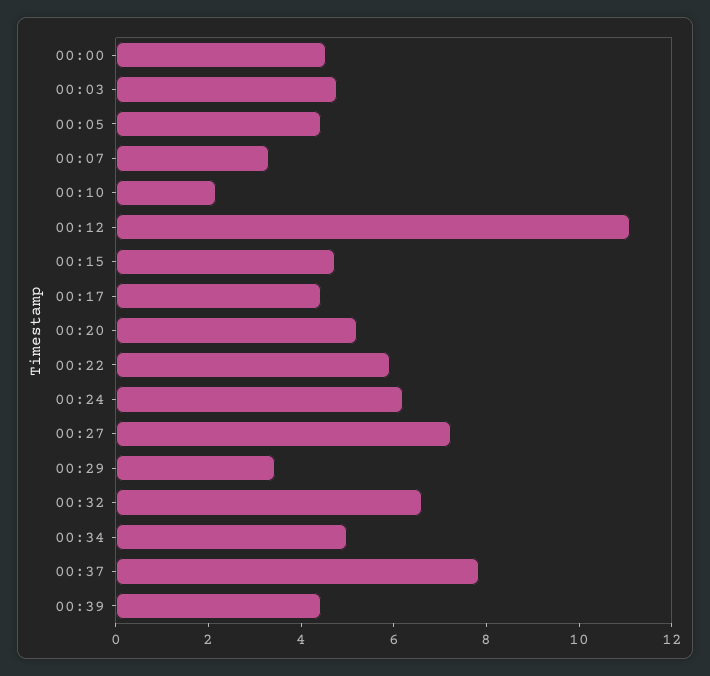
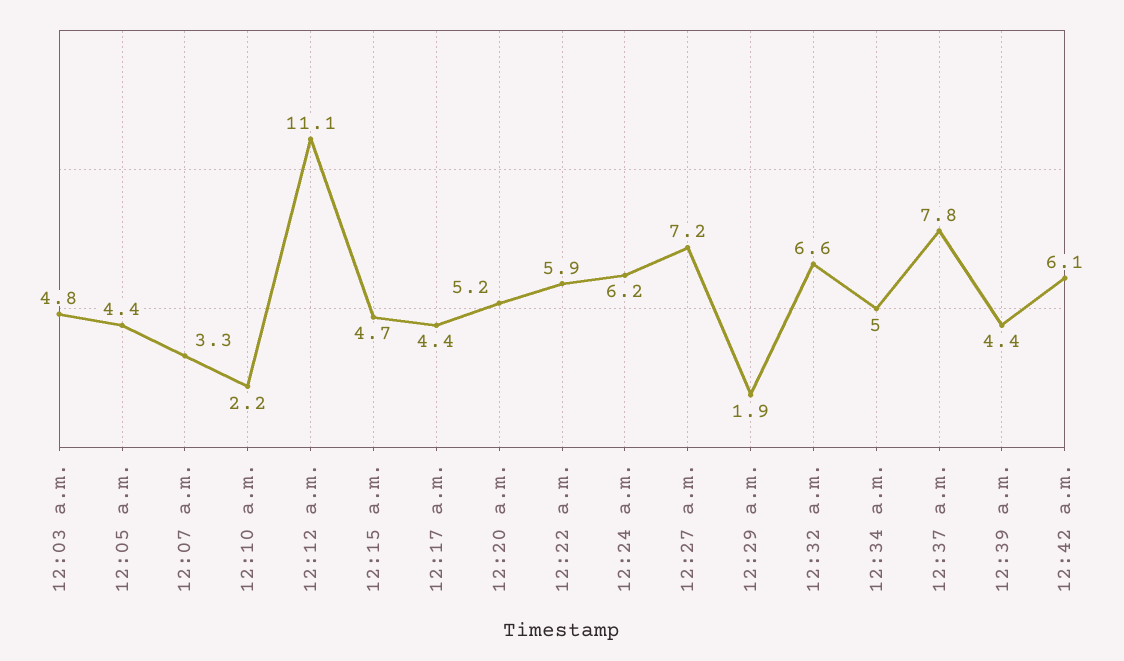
00:00: 4.5 -> none
00:29: 3.5 -> 1.9
12:42 a.m.: none -> 6.1

